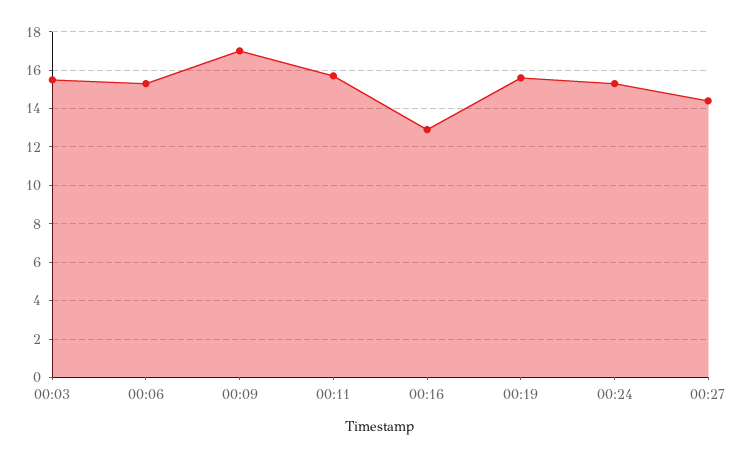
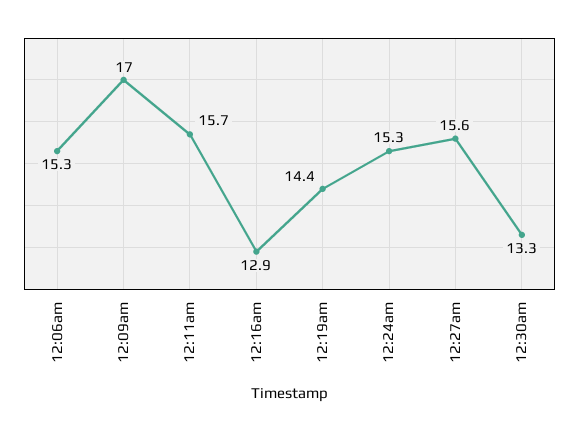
00:03: 15.5 -> none
00:19: 15.5 -> 14.4
00:27: 14.5 -> 15.6
12:30am: none -> 13.3

